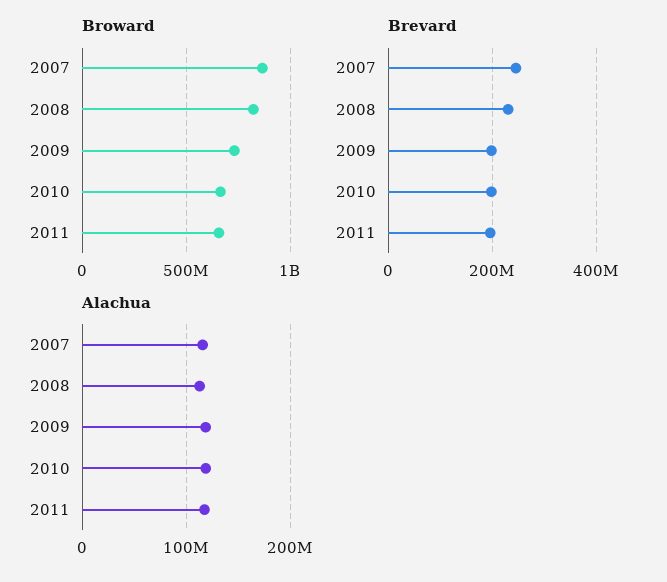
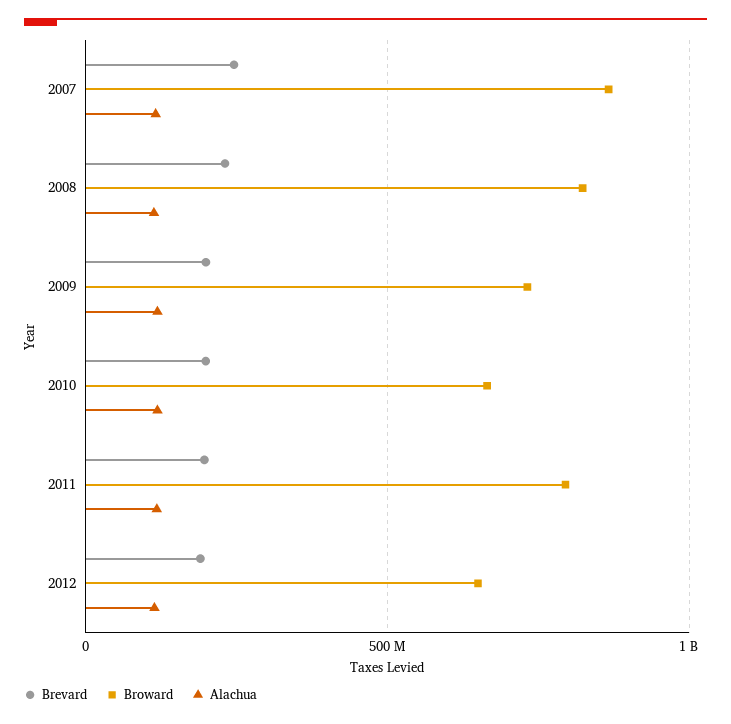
Broward, 2011: 650000000 -> 800000000
Brevard, 2012: none -> 200000000
Broward, 2012: none -> 650000000
Alachua, 2012: none -> 100000000

